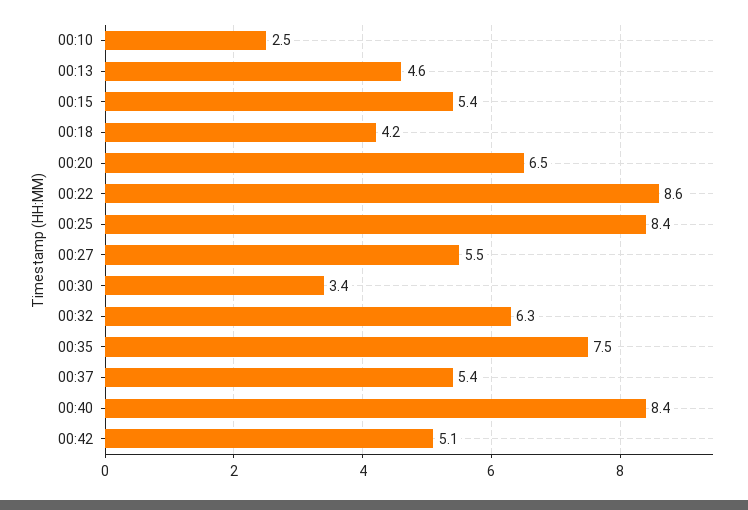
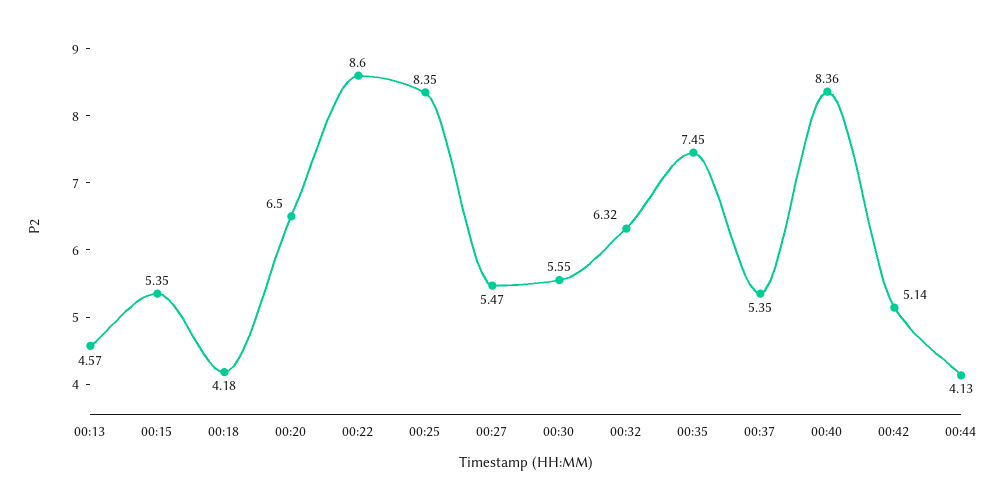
00:10: 2.5 -> none
00:30: 3.4 -> 5.55
00:44: none -> 4.13

